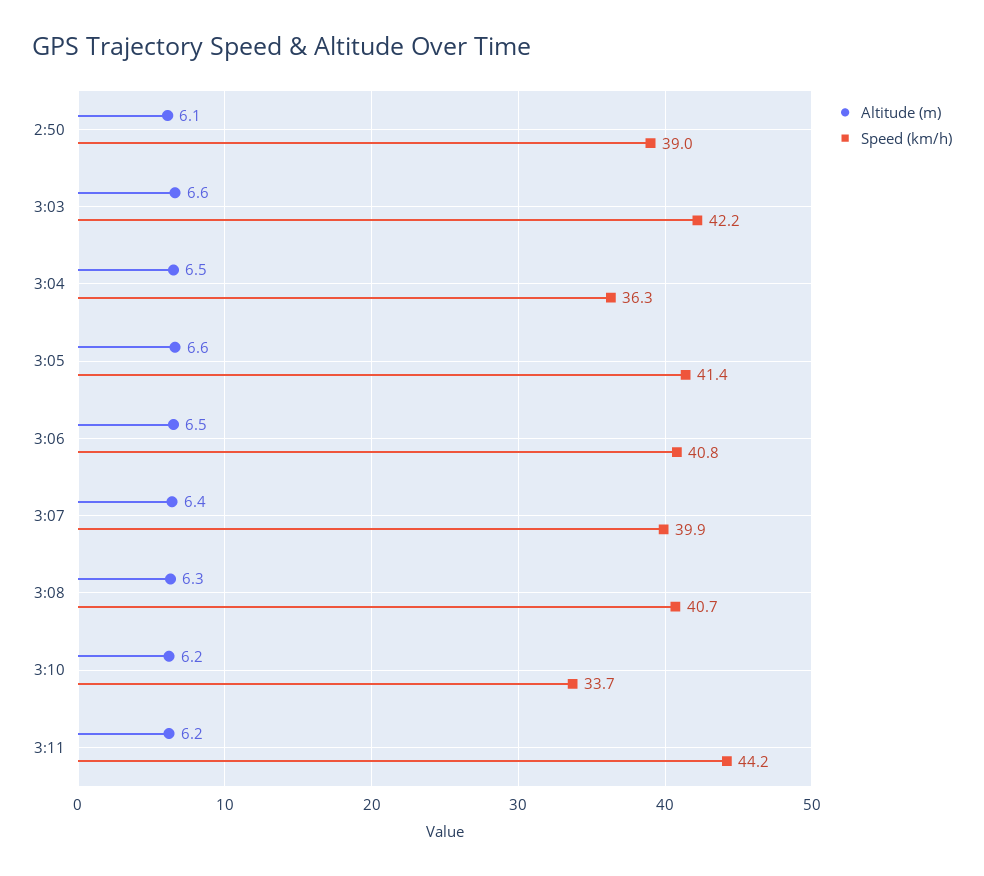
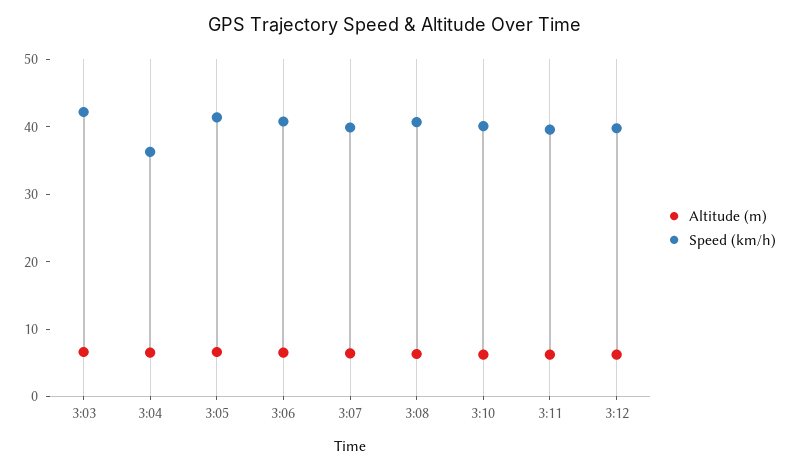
Altitude (m), 2:50: 6.1 -> none
Speed (km/h), 2:50: 39 -> none
Speed (km/h), 3:10: 33.7 -> 40
Speed (km/h), 3:11: 44.2 -> 40
Altitude (m), 3:12: none -> 6
Speed (km/h), 3:12: none -> 40

